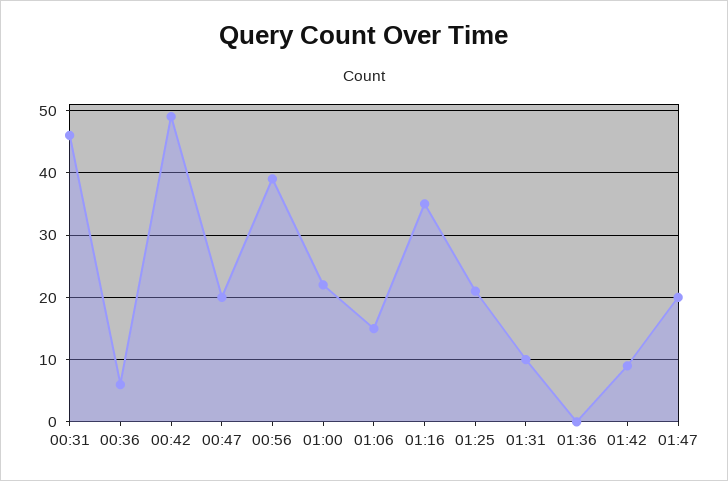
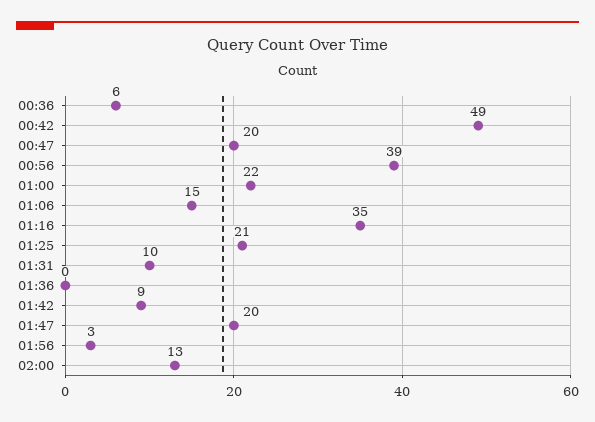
00:31: 46 -> none
01:56: none -> 3
02:00: none -> 13

